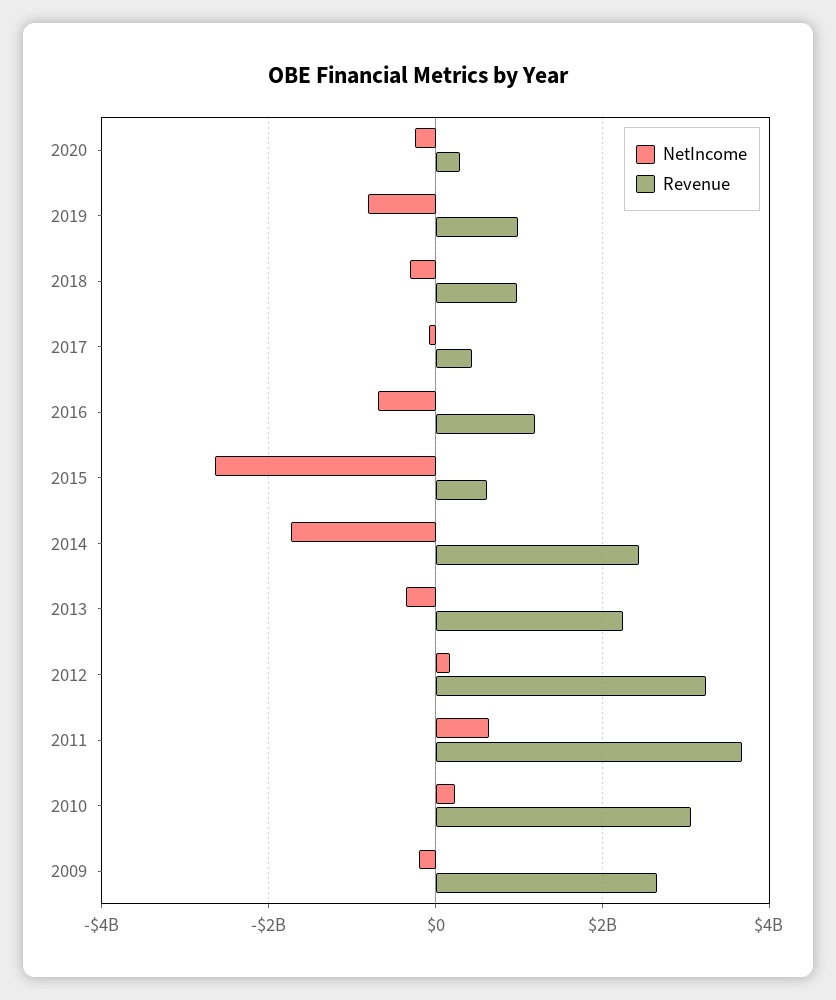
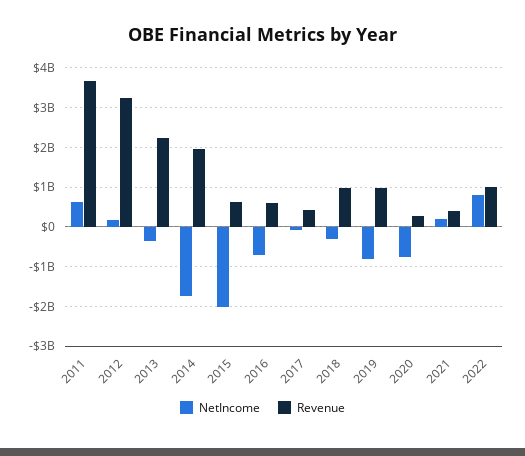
NetIncome, 2020: -200000000 -> -800000000
Revenue, 2016: 1200000000 -> 600000000
NetIncome, 2015: -2600000000 -> -2000000000
Revenue, 2014: 2400000000 -> 2000000000
NetIncome, 2010: 200000000 -> none
Revenue, 2010: 3000000000 -> none
NetIncome, 2009: -200000000 -> none
Revenue, 2009: 2600000000 -> none
NetIncome, 2021: none -> 200000000
Revenue, 2021: none -> 400000000
NetIncome, 2022: none -> 800000000
Revenue, 2022: none -> 1000000000

